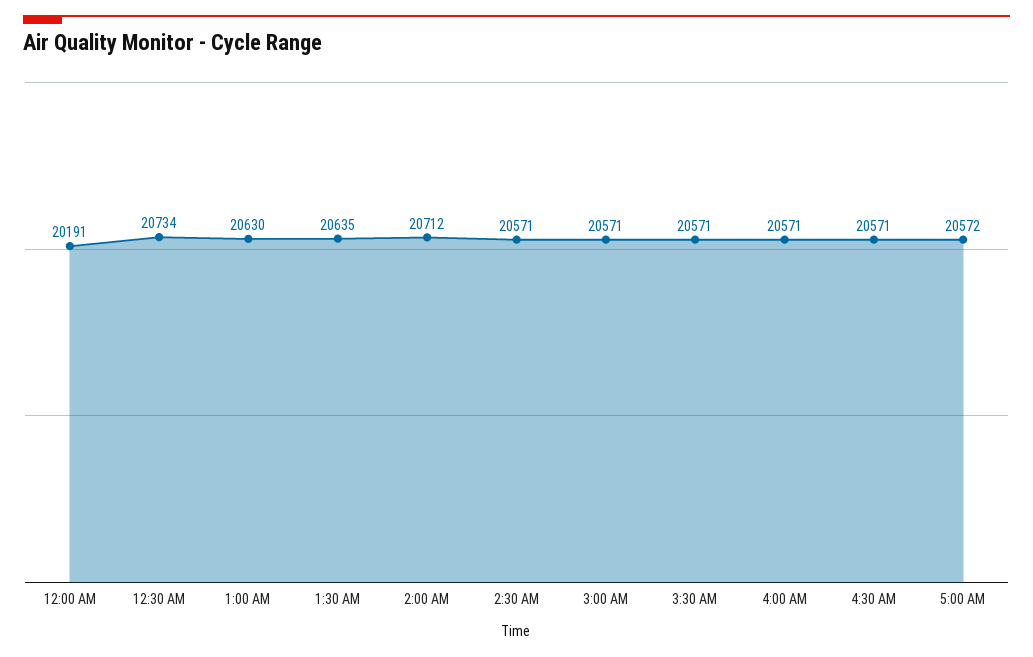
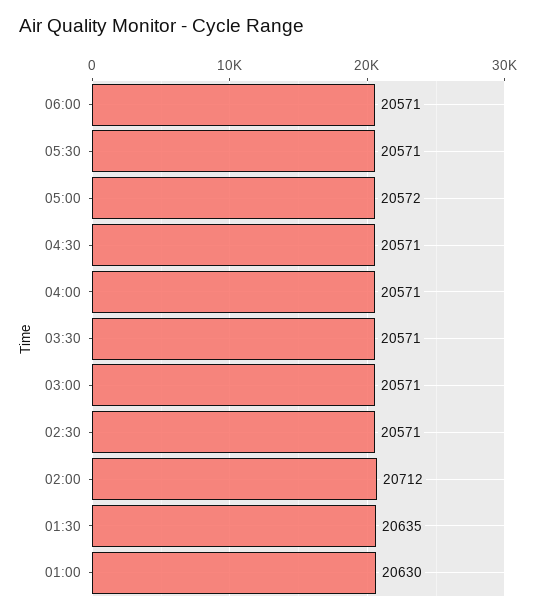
12:00 AM: 20191 -> none
12:30 AM: 20734 -> none
06:00: none -> 20571
05:30: none -> 20571

